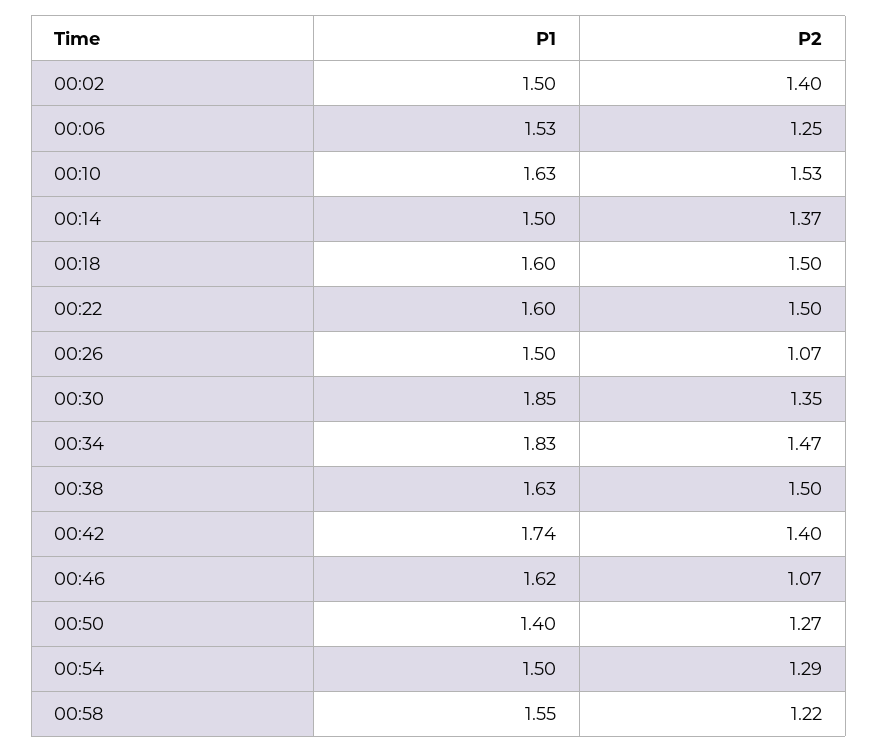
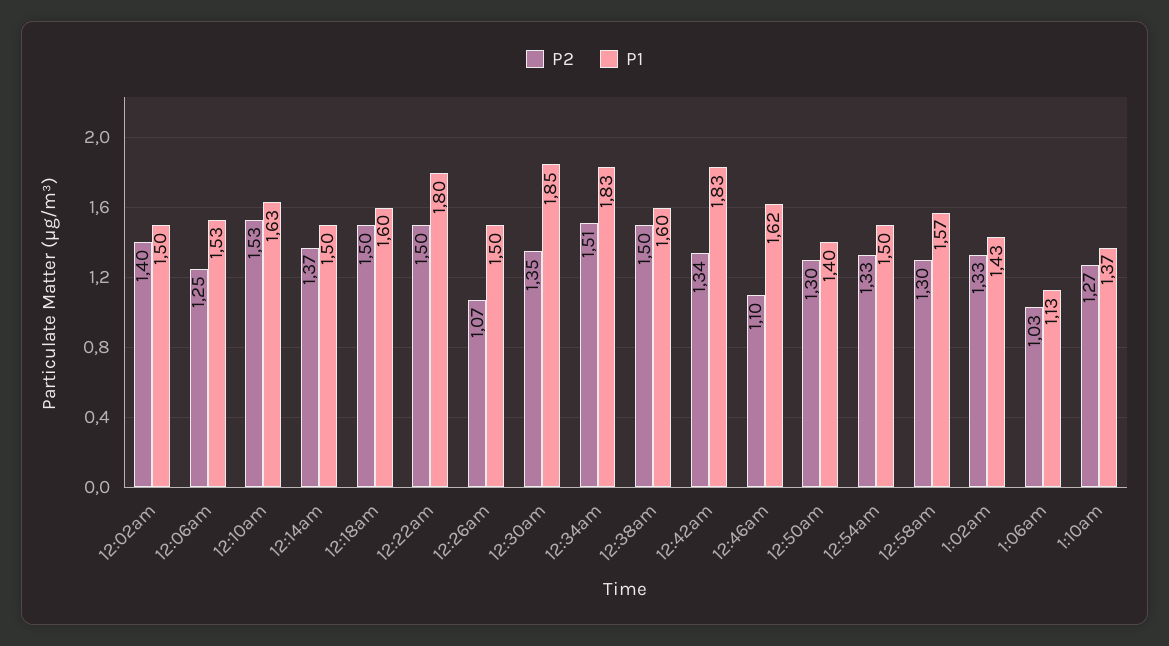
P1, 00:22: 1.6 -> 1.8
P2, 00:34: 1.47 -> 1.51
P1, 00:38: 1.63 -> 1.6
P1, 00:42: 1.74 -> 1.83
P2, 00:42: 1.4 -> 1.34
P2, 00:46: 1.07 -> 1.1
P2, 00:50: 1.27 -> 1.3
P2, 00:54: 1.29 -> 1.33
P1, 00:58: 1.55 -> 1.57
P2, 00:58: 1.22 -> 1.3
P2, 1:02am: none -> 1.33
P1, 1:02am: none -> 1.43
P2, 1:06am: none -> 1.03
P1, 1:06am: none -> 1.13
P2, 1:10am: none -> 1.27
P1, 1:10am: none -> 1.37

